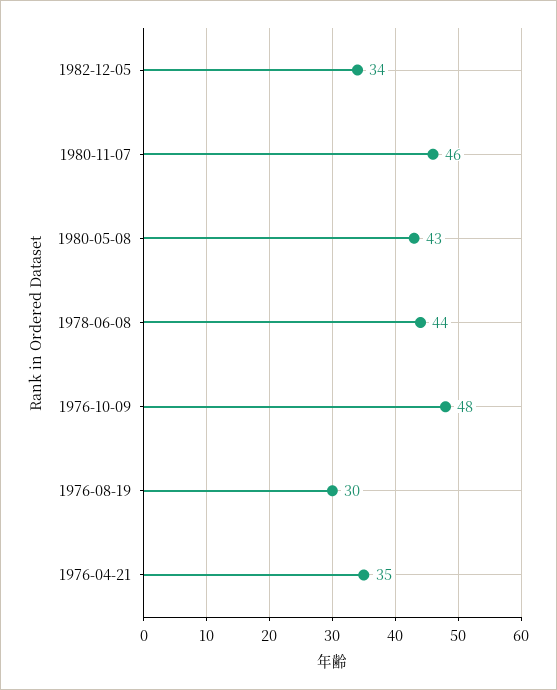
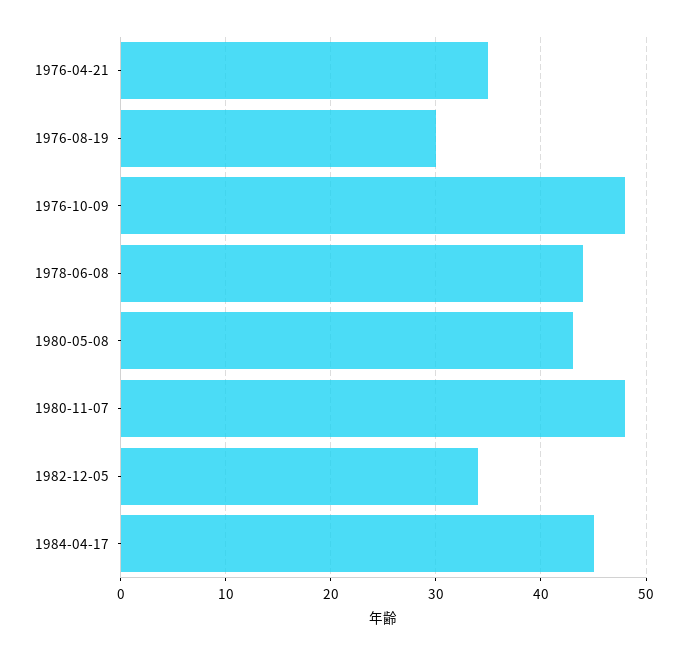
1980-11-07: 46 -> 48
1984-04-17: none -> 45

